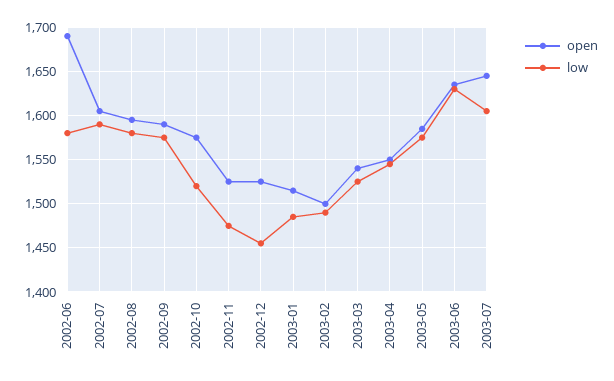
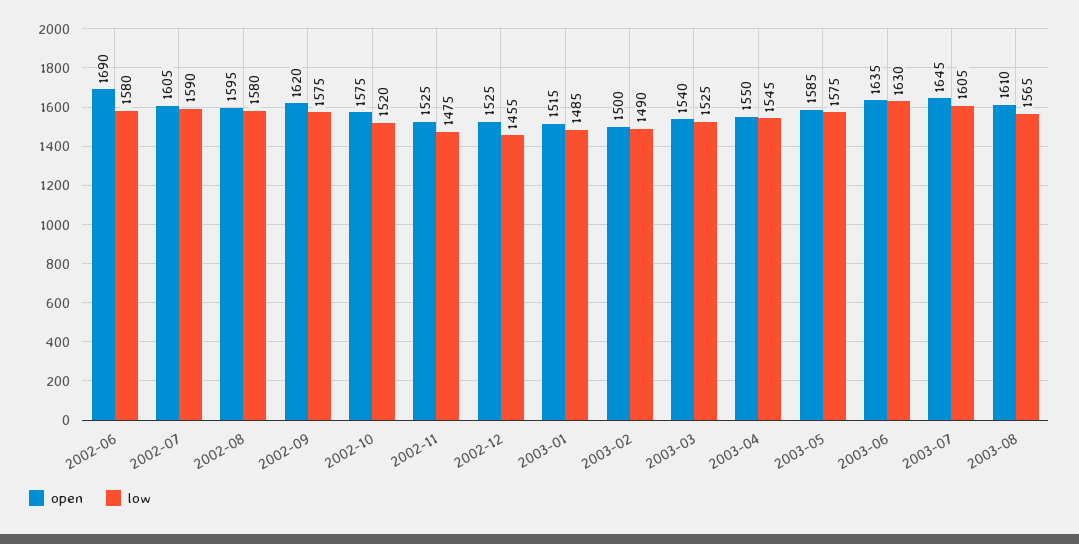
open, 2002-09: 1590 -> 1620
open, 2003-08: none -> 1610
low, 2003-08: none -> 1565

